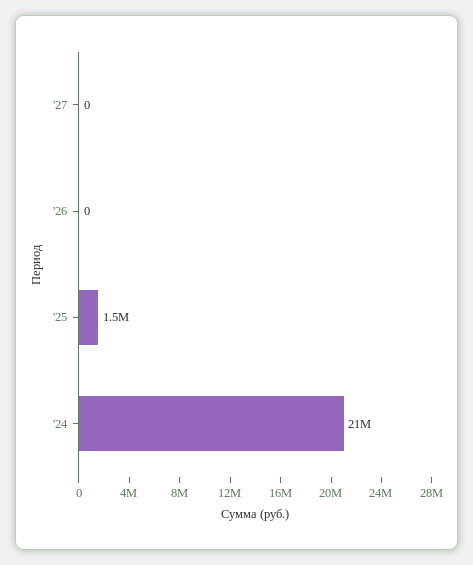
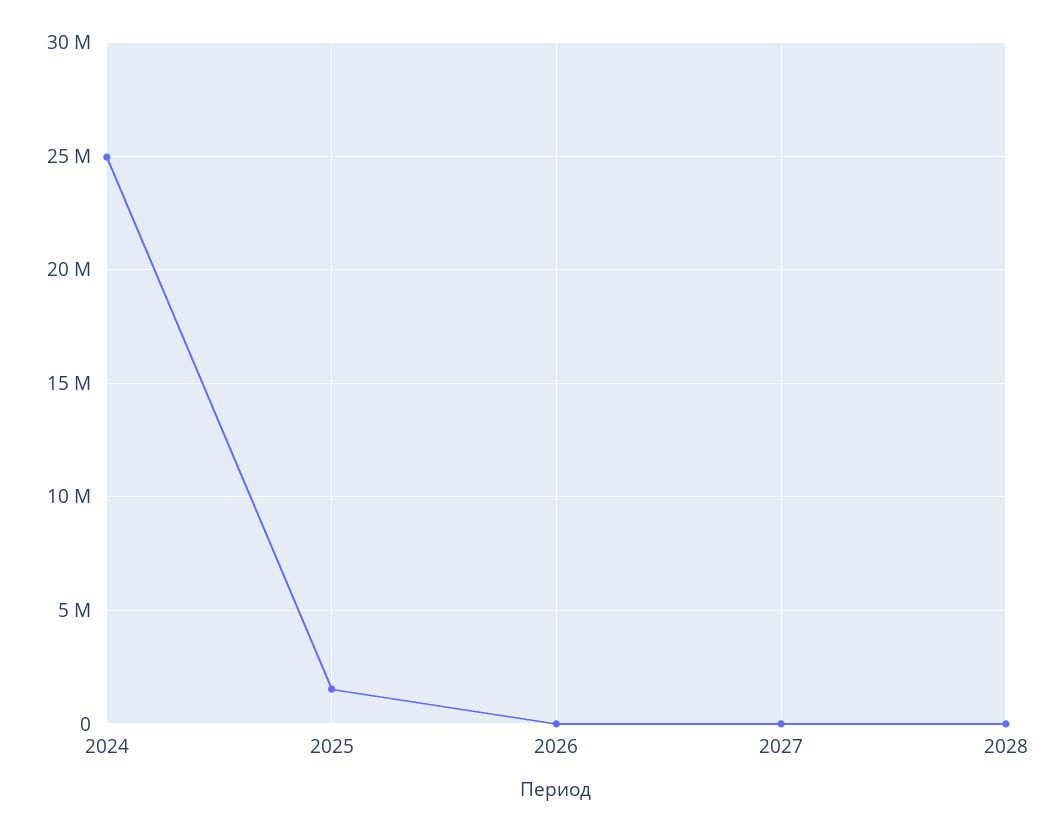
'24: 21000000 -> 25000000
2028: none -> 0

